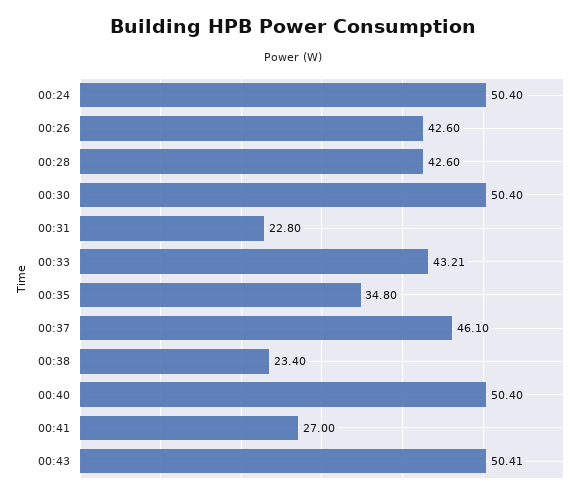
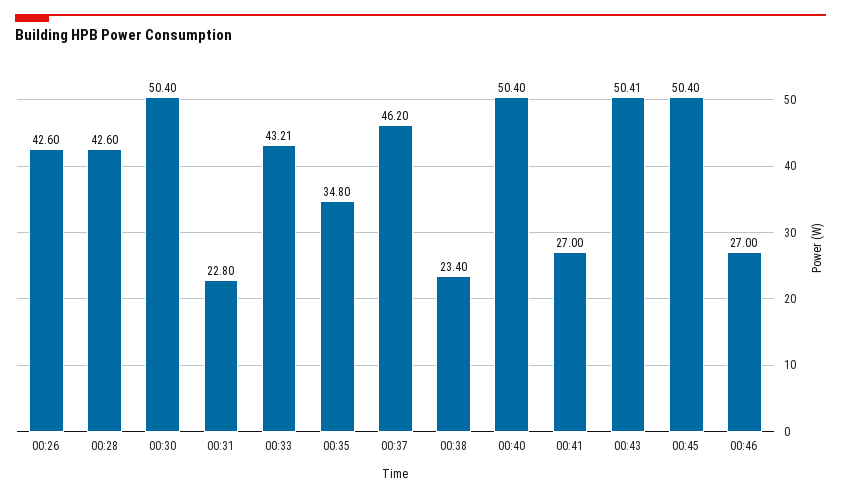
00:24: 50.4 -> none
00:37: 46.1 -> 46.2
00:45: none -> 50.4
00:46: none -> 27

